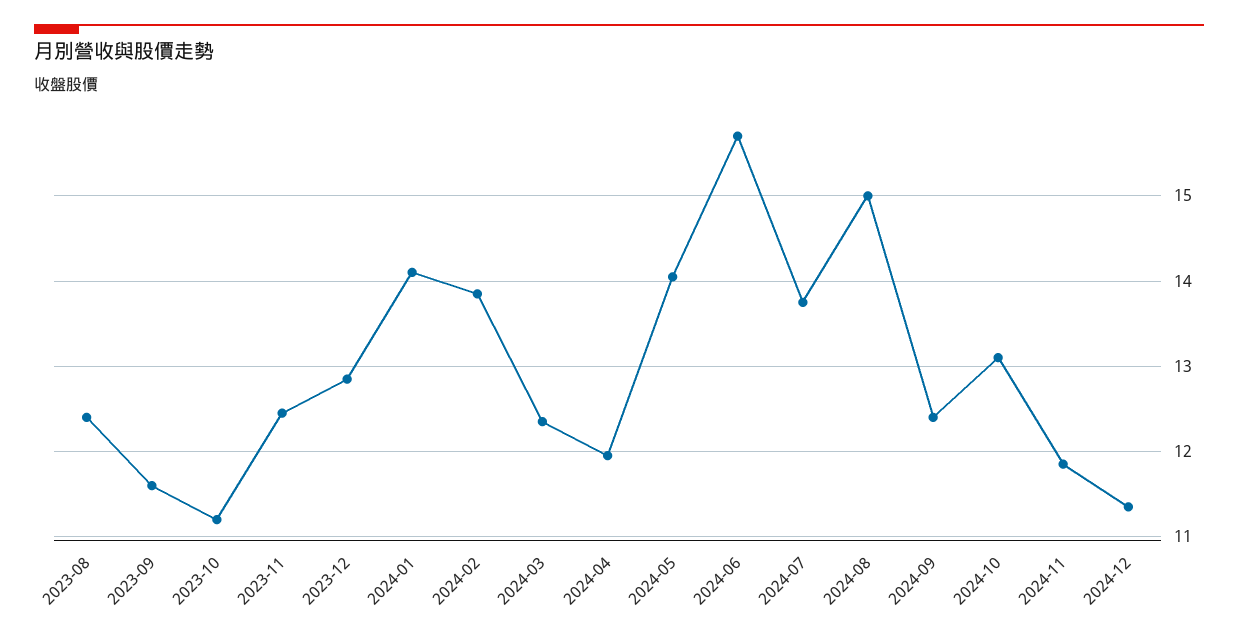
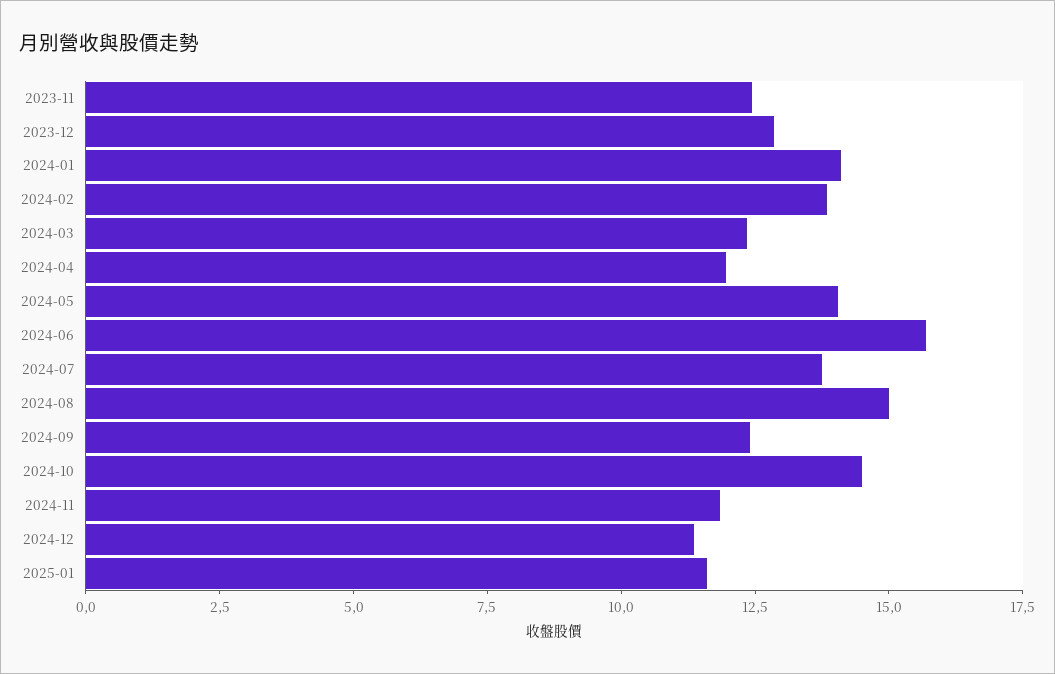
2023-08: 12.4 -> none
2023-09: 11.6 -> none
2023-10: 11.2 -> none
2024-10: 13.1 -> 14.5
2025-01: none -> 11.5

